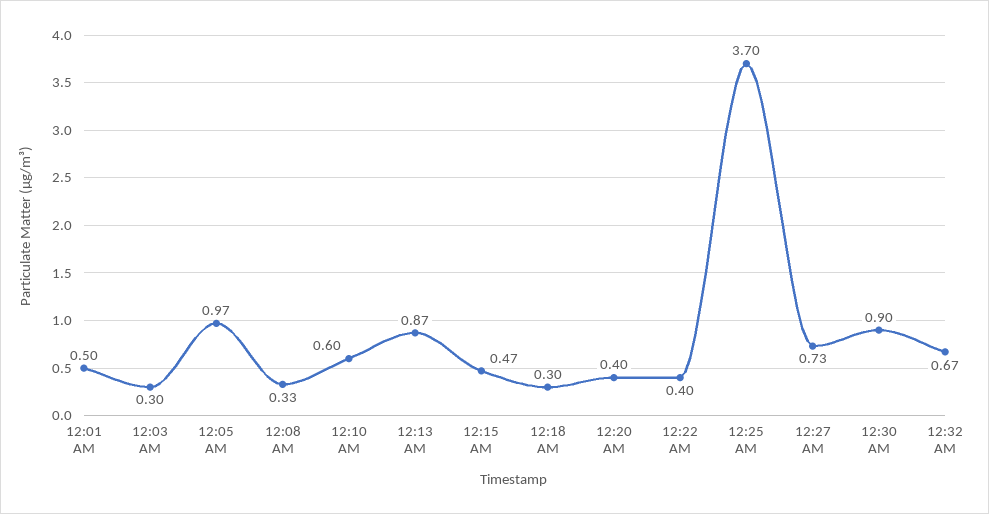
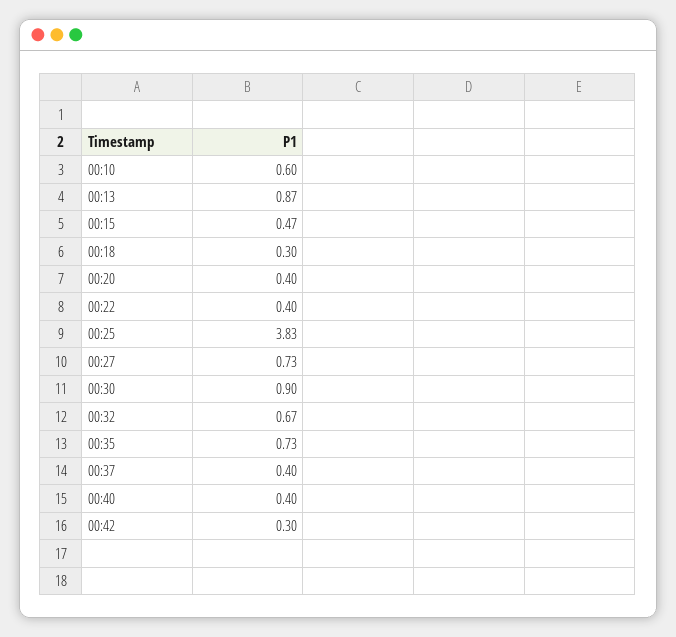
12:01 AM: 0.5 -> none
12:03 AM: 0.3 -> none
12:05 AM: 0.97 -> none
12:08 AM: 0.33 -> none
12:25 AM: 3.7 -> 3.83
00:35: none -> 0.73
00:37: none -> 0.4
00:40: none -> 0.4
00:42: none -> 0.3

